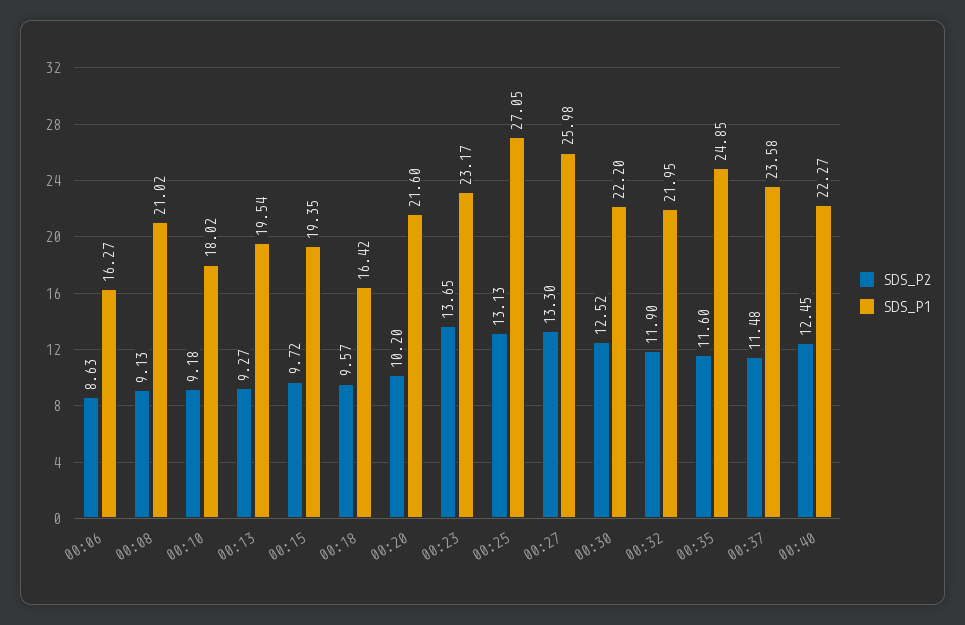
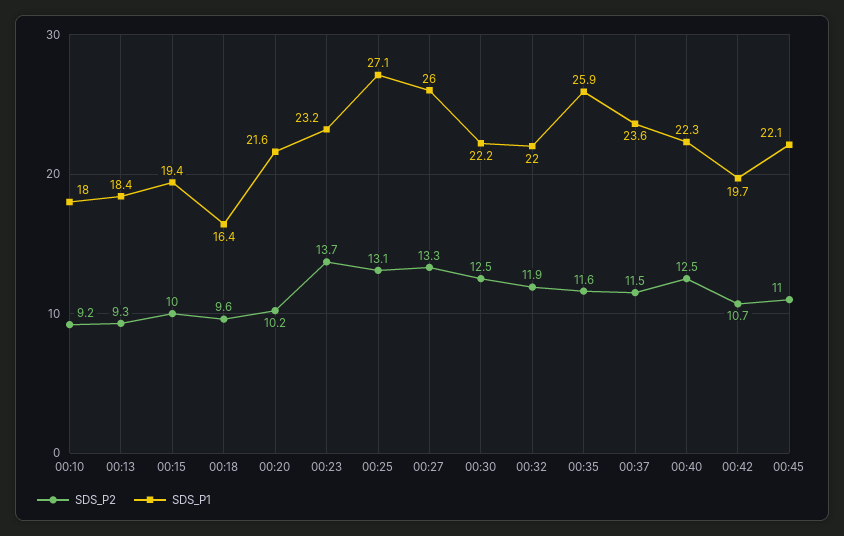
SDS_P2, 00:06: 8.63 -> none
SDS_P1, 00:06: 16.27 -> none
SDS_P2, 00:08: 9.13 -> none
SDS_P1, 00:08: 21.02 -> none
SDS_P1, 00:13: 19.54 -> 18.4
SDS_P2, 00:15: 9.72 -> 10
SDS_P1, 00:35: 24.85 -> 25.9
SDS_P2, 00:42: none -> 10.7
SDS_P1, 00:42: none -> 19.7
SDS_P2, 00:45: none -> 11
SDS_P1, 00:45: none -> 22.1

